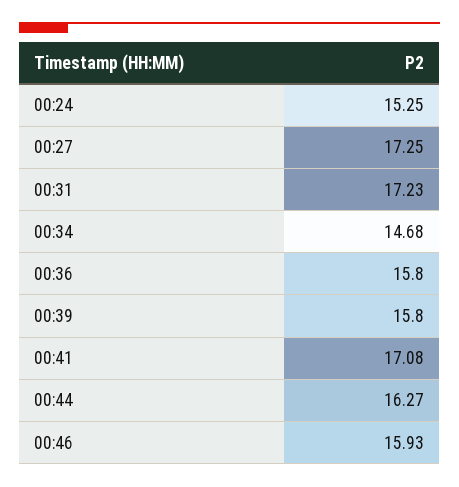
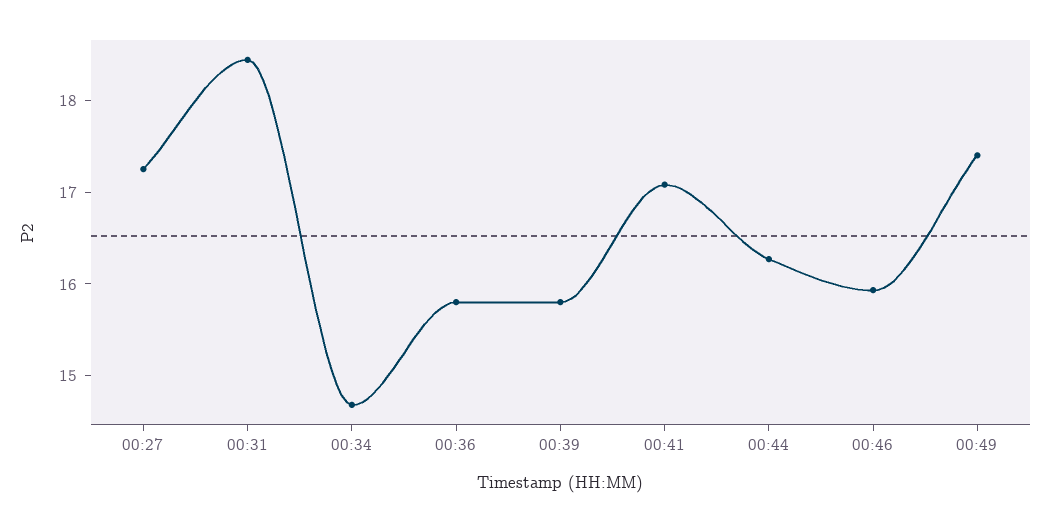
00:24: 15.25 -> none
00:31: 17.23 -> 18.4
00:49: none -> 17.4

